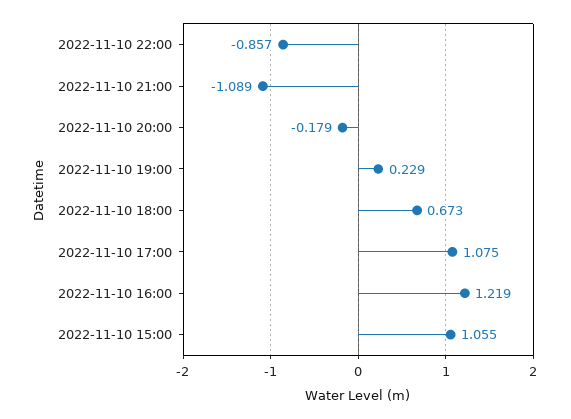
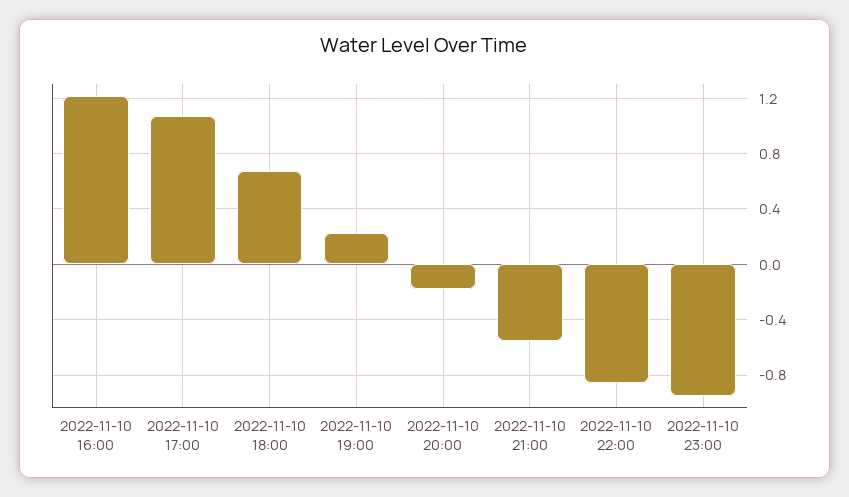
2022-11-10 21:00: -1.089 -> -0.55
2022-11-10 15:00: 1.055 -> none
2022-11-10 23:00: none -> -0.95

